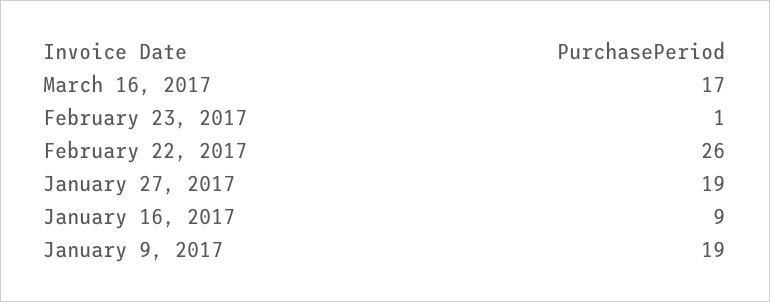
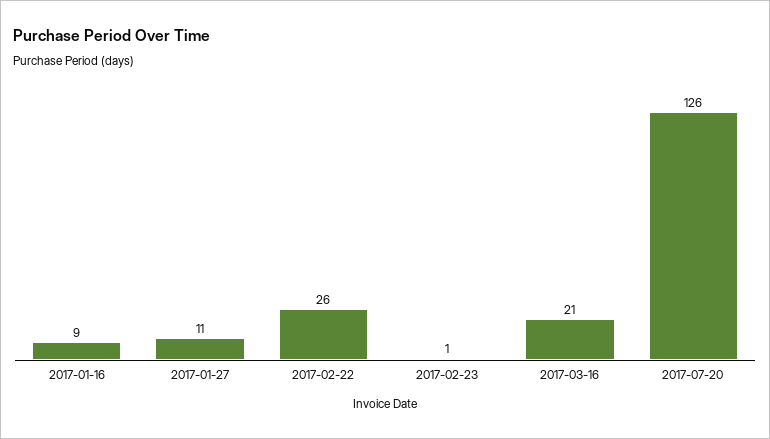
March 16, 2017: 17 -> 21
January 27, 2017: 19 -> 11
January 9, 2017: 19 -> none
2017-07-20: none -> 126

